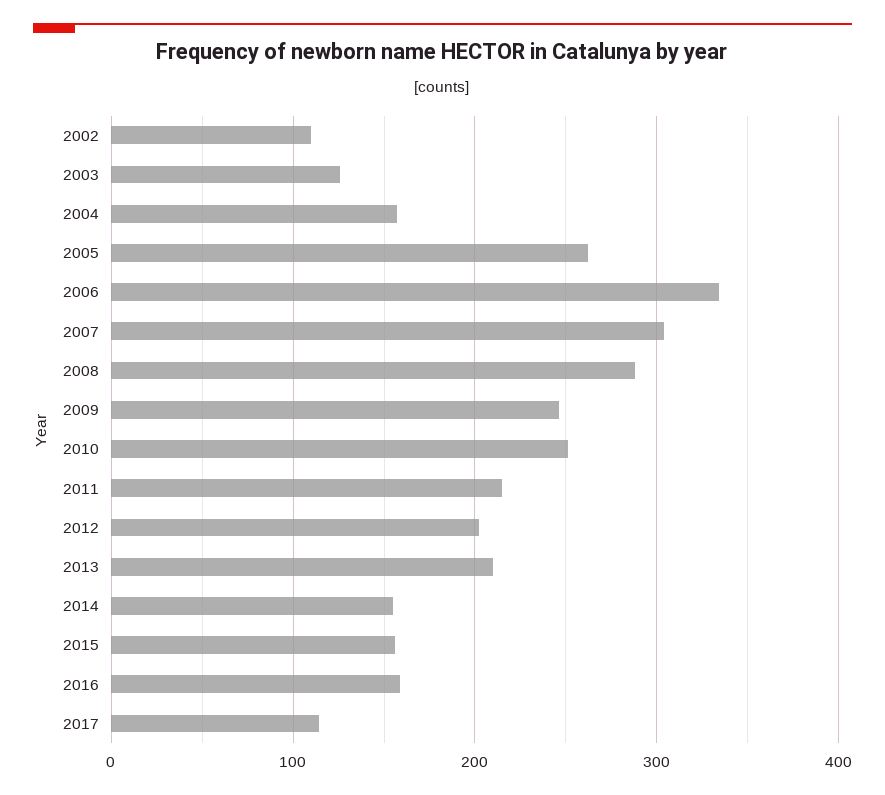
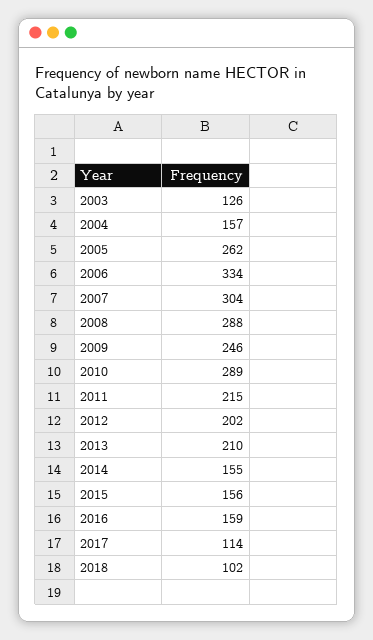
2002: 110 -> none
2010: 250 -> 289
2018: none -> 102

